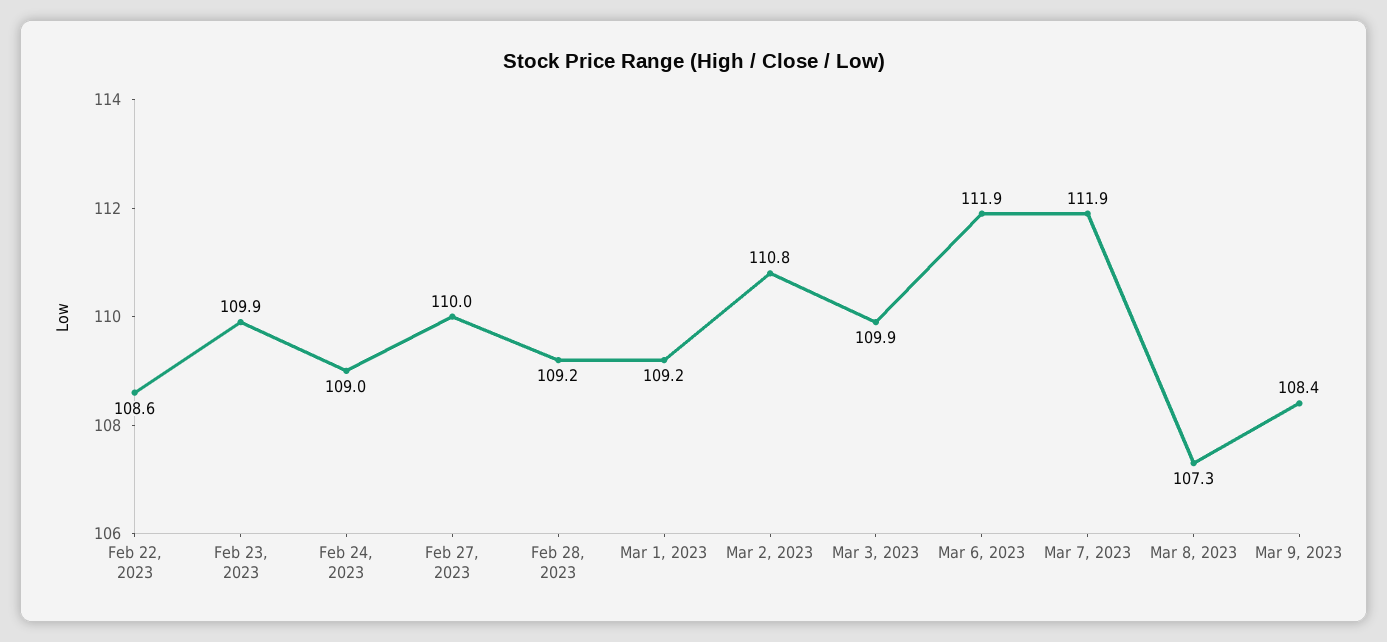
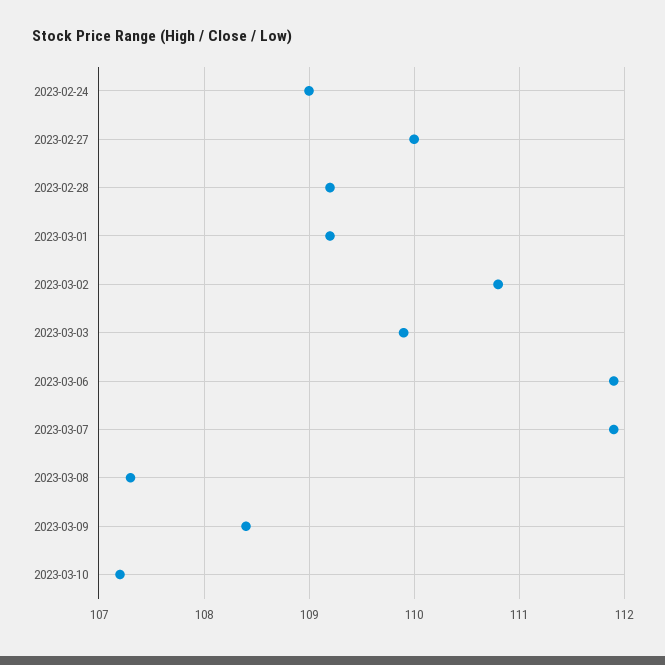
Feb 22, 2023: 108.6 -> none
Feb 23, 2023: 109.9 -> none
2023-03-10: none -> 107.2

